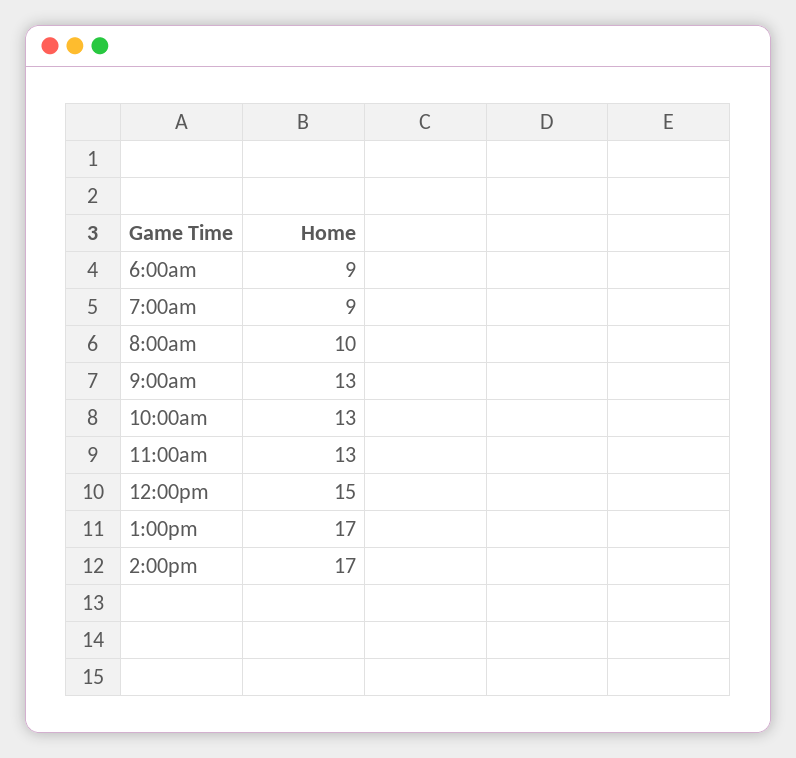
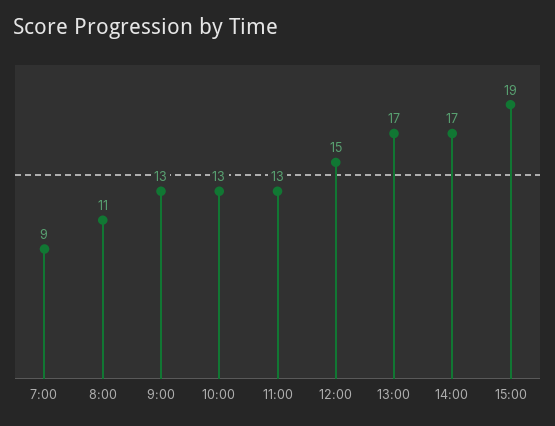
6:00am: 9 -> none
8:00am: 10 -> 11
15:00: none -> 19

